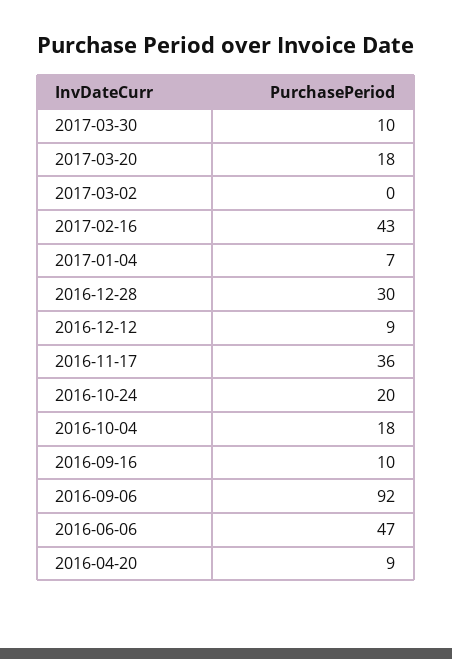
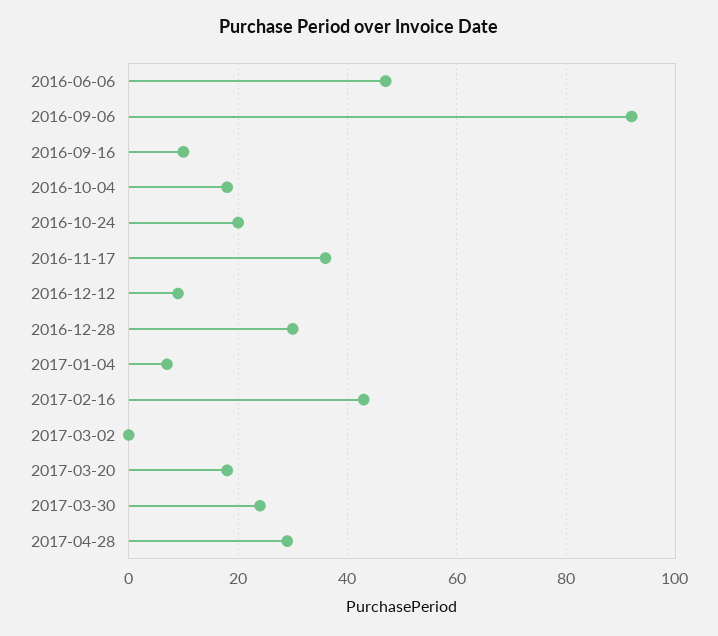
2017-03-30: 10 -> 25
2016-04-20: 9 -> none
2017-04-28: none -> 30

